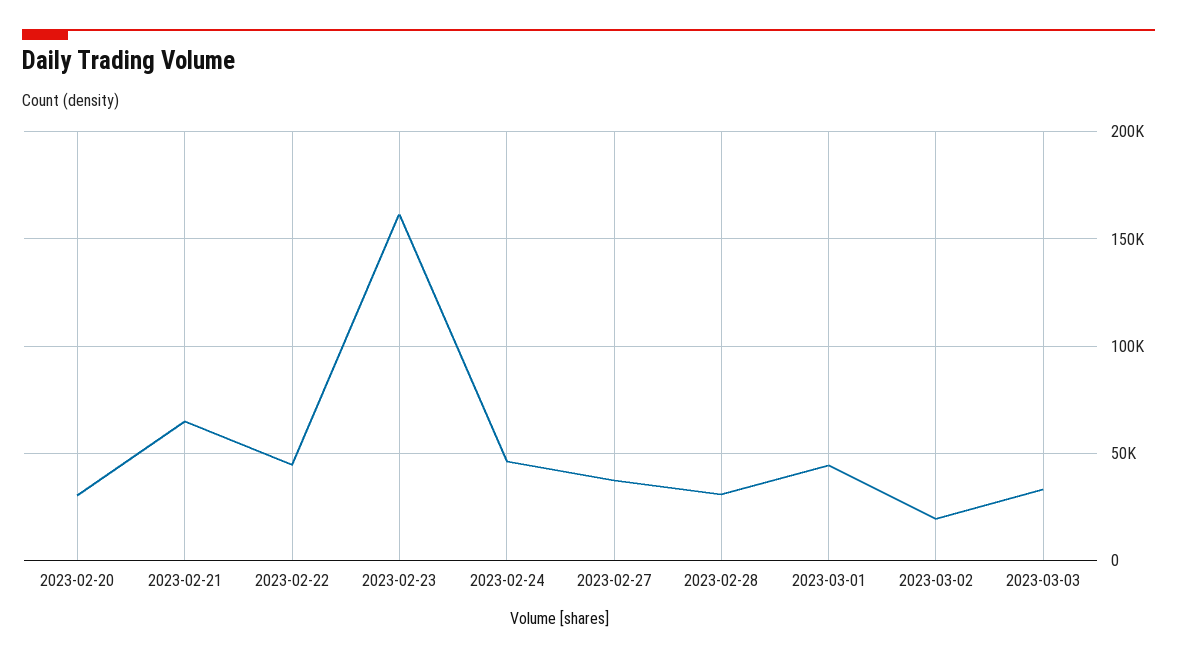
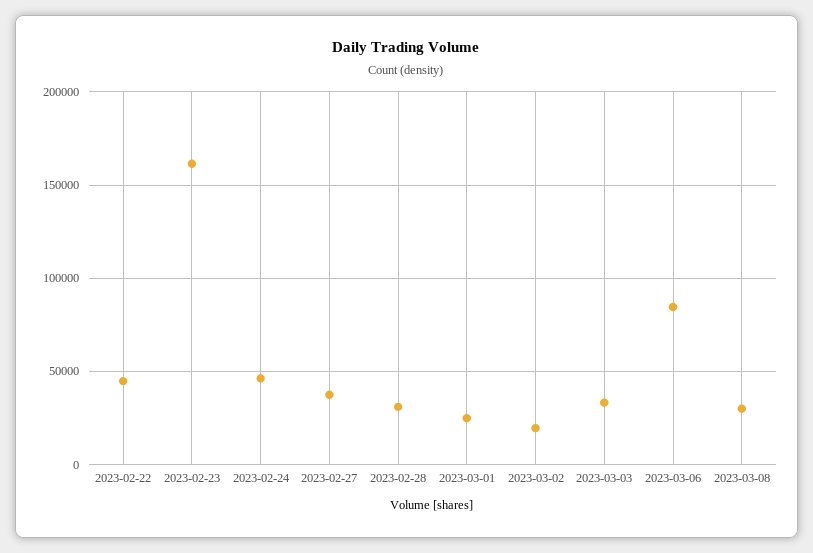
2023-02-20: 30000 -> none
2023-02-21: 65000 -> none
2023-03-01: 45000 -> 25000
2023-03-06: none -> 85000
2023-03-08: none -> 30000

